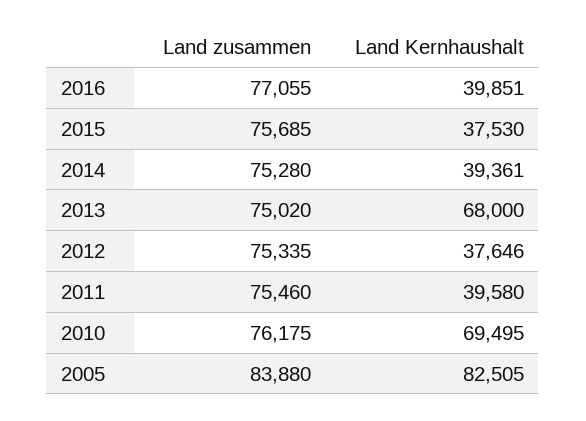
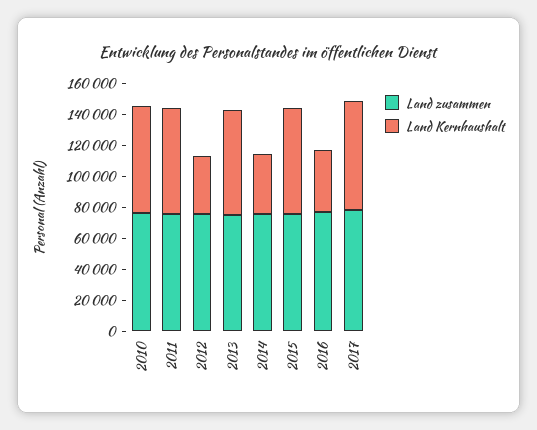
Land Kernhaushalt, 2015: 37530 -> 70000
Land Kernhaushalt, 2011: 39580 -> 70000
Land zusammen, 2005: 83880 -> none
Land Kernhaushalt, 2005: 82505 -> none
Land zusammen, 2017: none -> 80000
Land Kernhaushalt, 2017: none -> 70000

